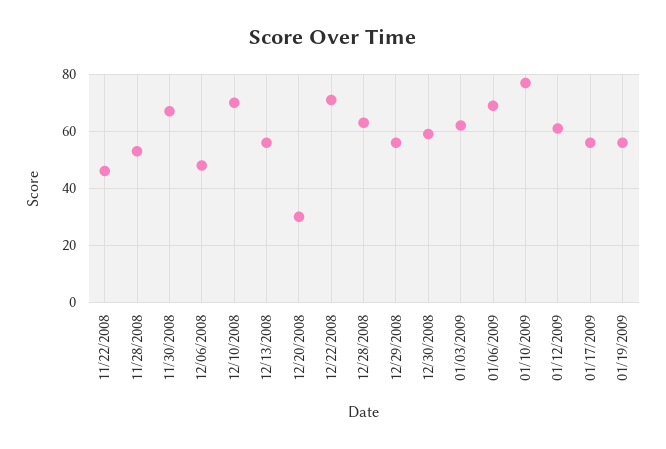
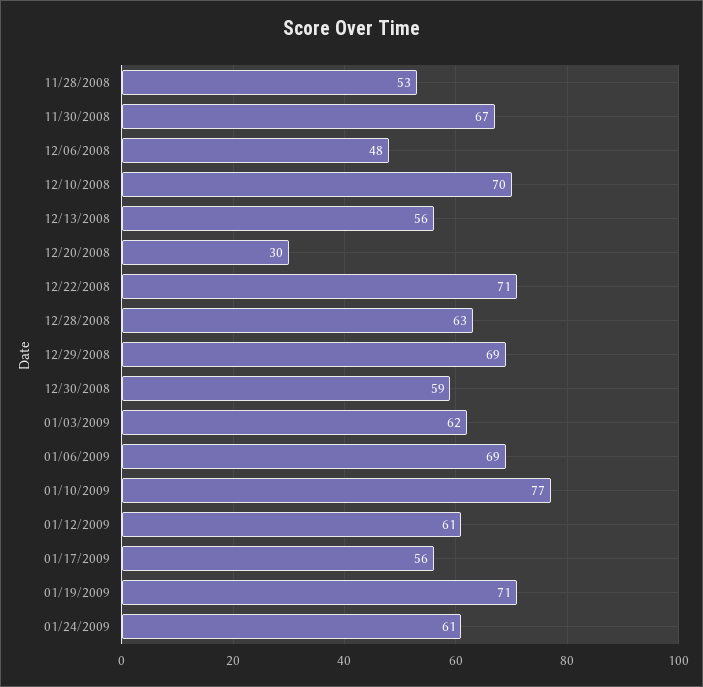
11/22/2008: 45 -> none
12/29/2008: 55 -> 69
01/19/2009: 55 -> 71
01/24/2009: none -> 61

